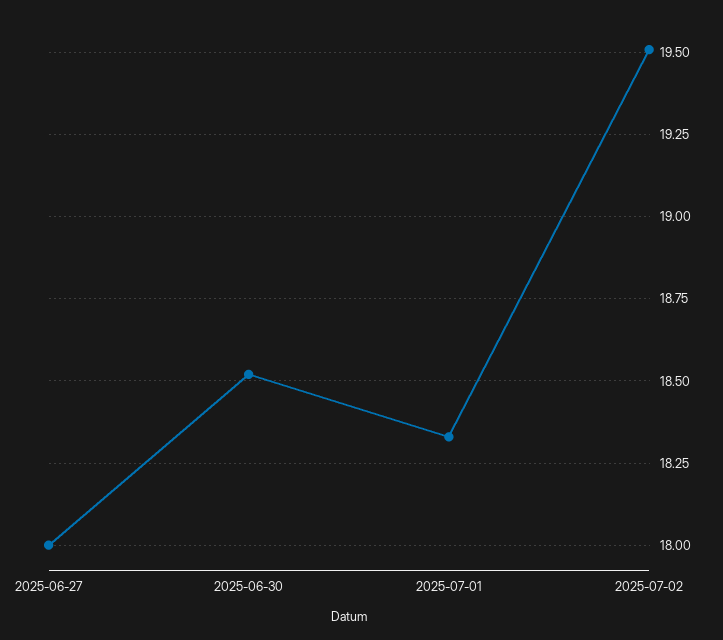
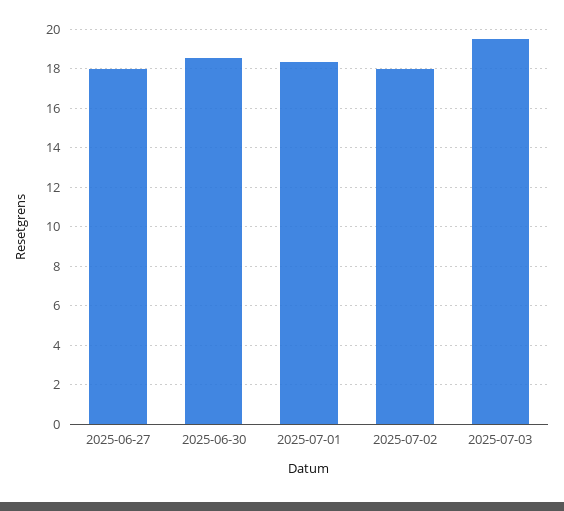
2025-07-02: 19.5 -> 18
2025-07-03: none -> 19.5

